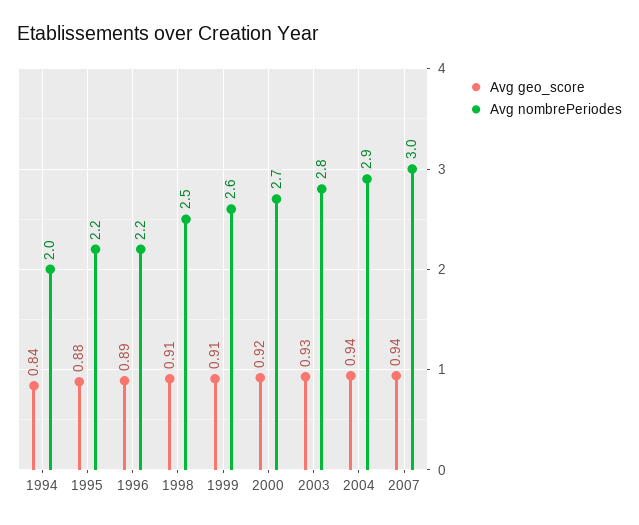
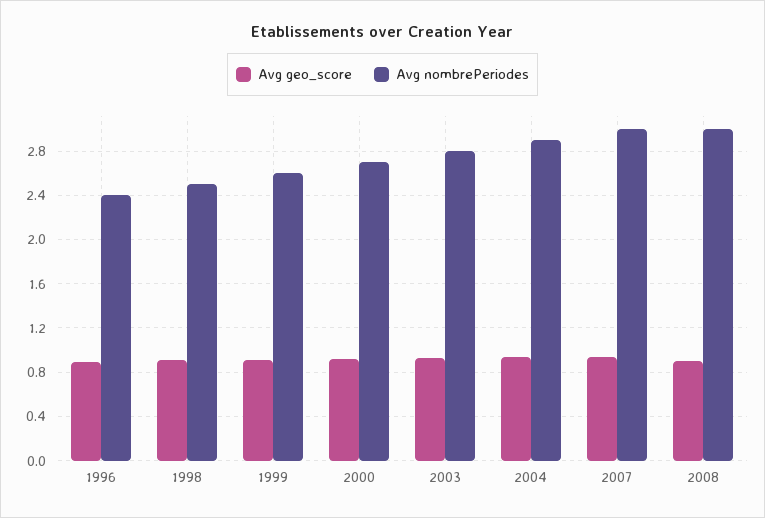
Avg geo_score, 1994: 0.84 -> none
Avg nombrePeriodes, 1994: 2 -> none
Avg geo_score, 1995: 0.88 -> none
Avg nombrePeriodes, 1995: 2.2 -> none
Avg nombrePeriodes, 1996: 2.2 -> 2.4
Avg geo_score, 2008: none -> 0.9
Avg nombrePeriodes, 2008: none -> 3

